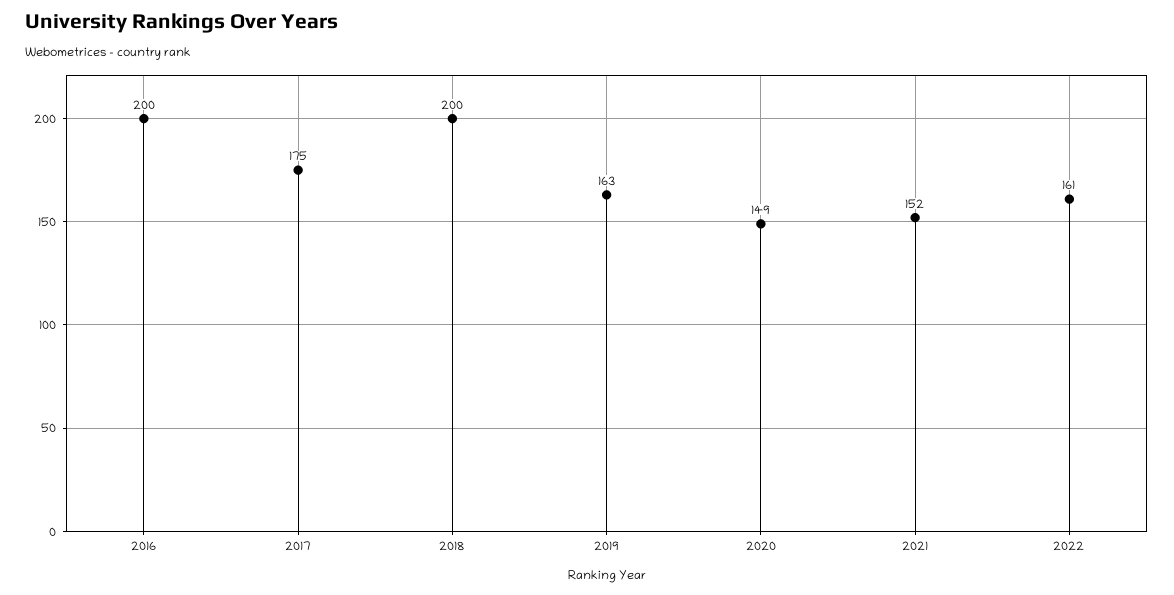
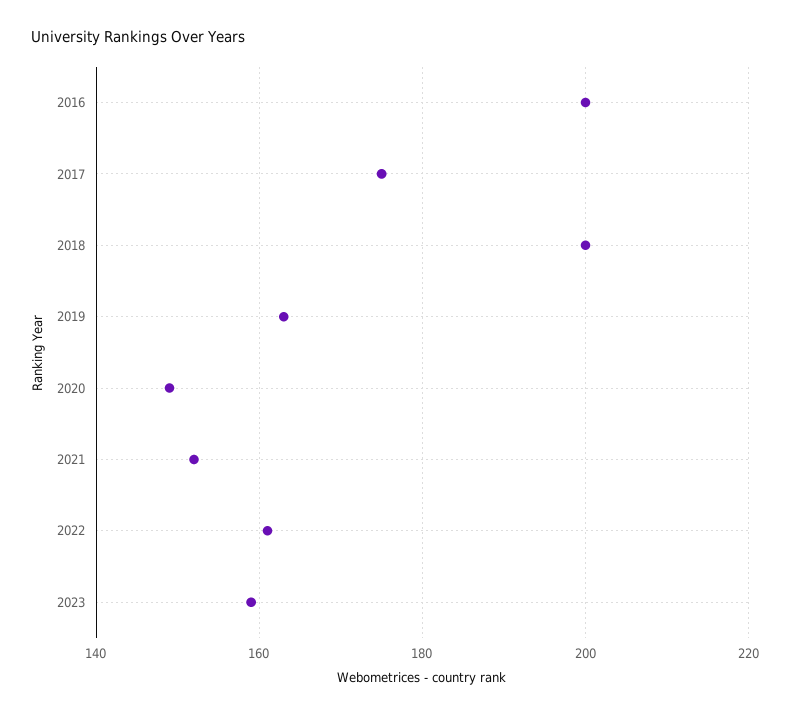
2023: none -> 160

